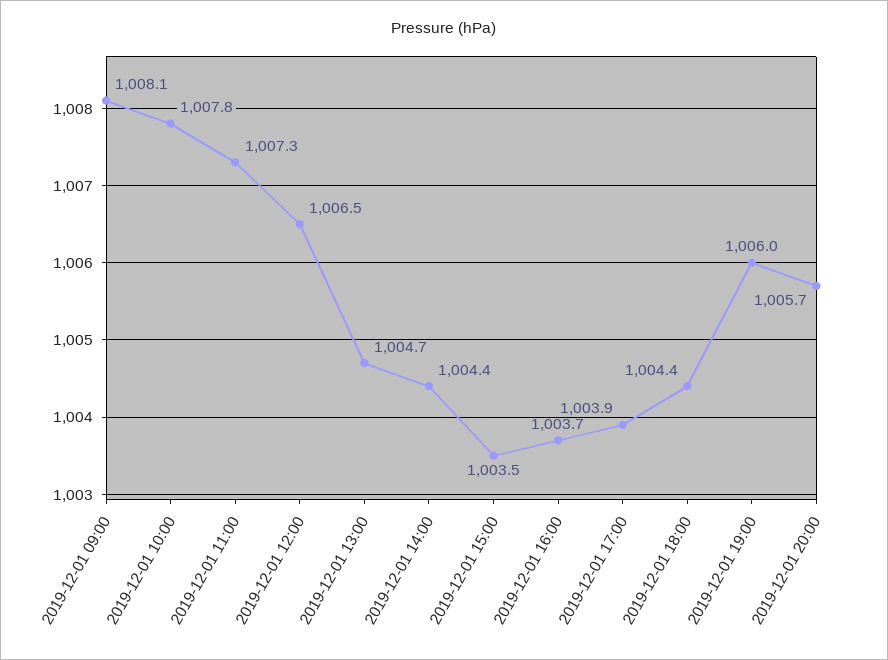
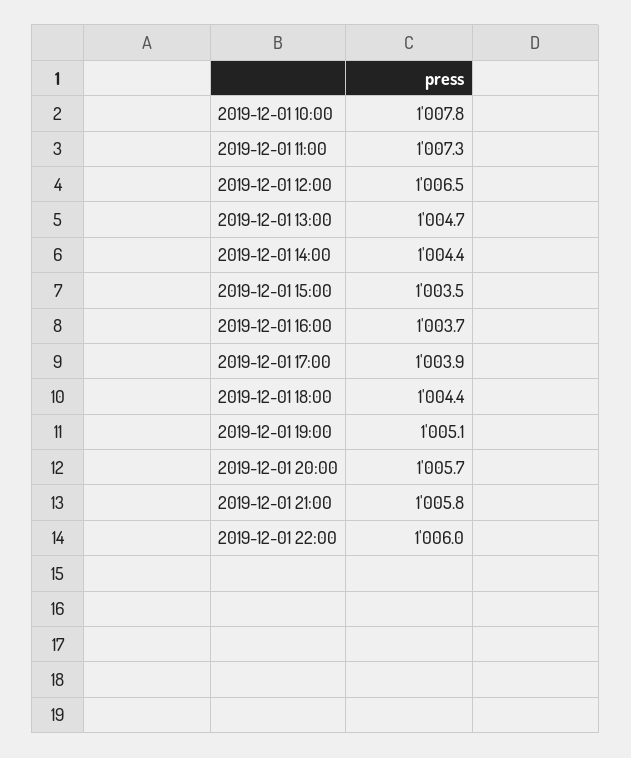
2019-12-01 09:00: 1008.1 -> none
2019-12-01 19:00: 1006 -> 1005.1
2019-12-01 21:00: none -> 1005.8
2019-12-01 22:00: none -> 1006

